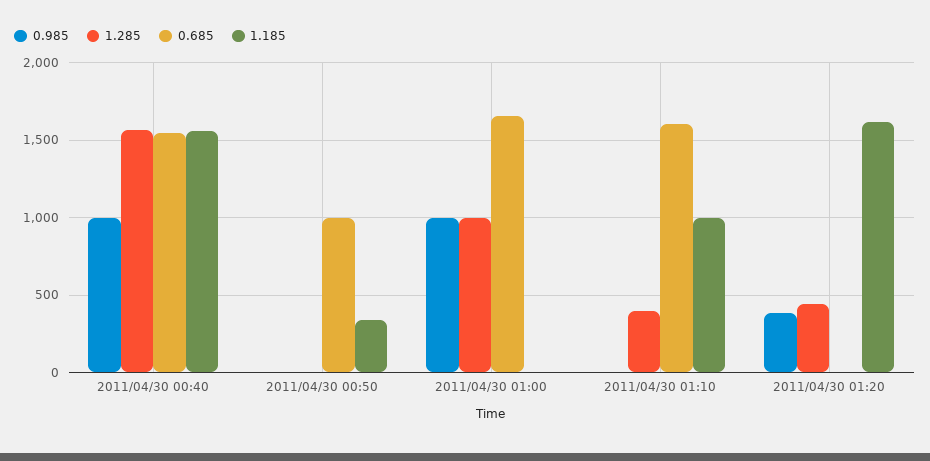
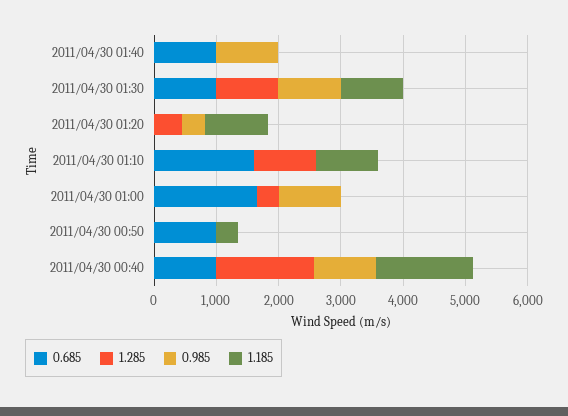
0.685, 2011/04/30 00:40: 1550 -> 1000
1.285, 2011/04/30 01:00: 1000 -> 400
1.285, 2011/04/30 01:10: 400 -> 1000
1.185, 2011/04/30 01:20: 1600 -> 1000
0.685, 2011/04/30 01:40: none -> 1000
1.285, 2011/04/30 01:40: none -> 0
0.985, 2011/04/30 01:40: none -> 1000
1.185, 2011/04/30 01:40: none -> 0
0.685, 2011/04/30 01:30: none -> 1000
1.285, 2011/04/30 01:30: none -> 1000
0.985, 2011/04/30 01:30: none -> 1000
1.185, 2011/04/30 01:30: none -> 1000

